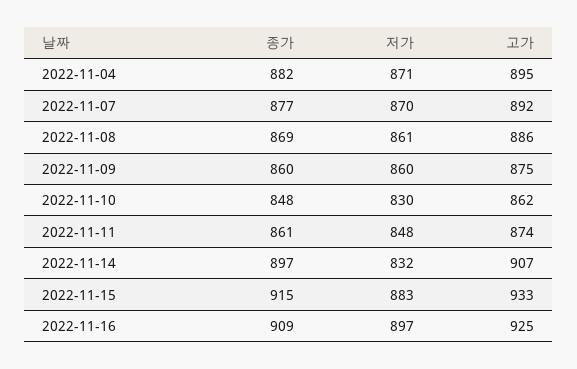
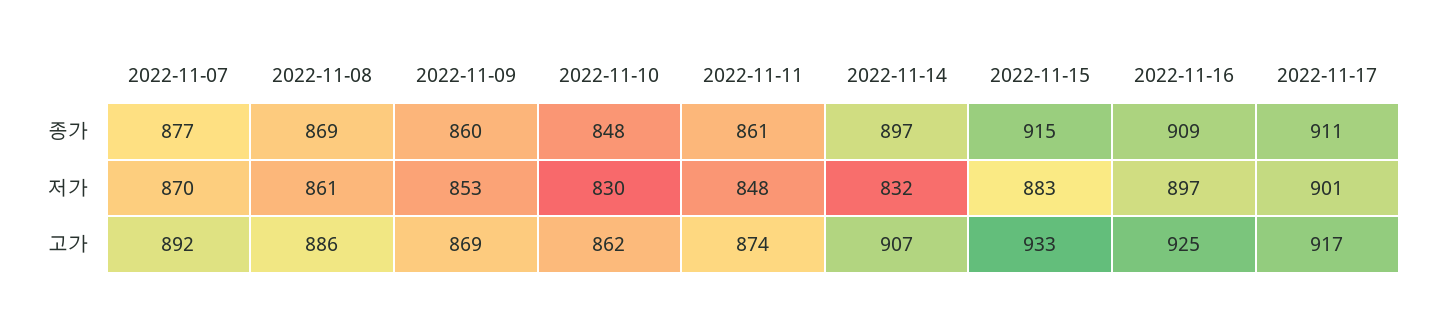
종가, 2022-11-04: 882 -> none
저가, 2022-11-04: 871 -> none
고가, 2022-11-04: 895 -> none
저가, 2022-11-09: 860 -> 853
고가, 2022-11-09: 875 -> 869
종가, 2022-11-17: none -> 911
저가, 2022-11-17: none -> 901
고가, 2022-11-17: none -> 917

